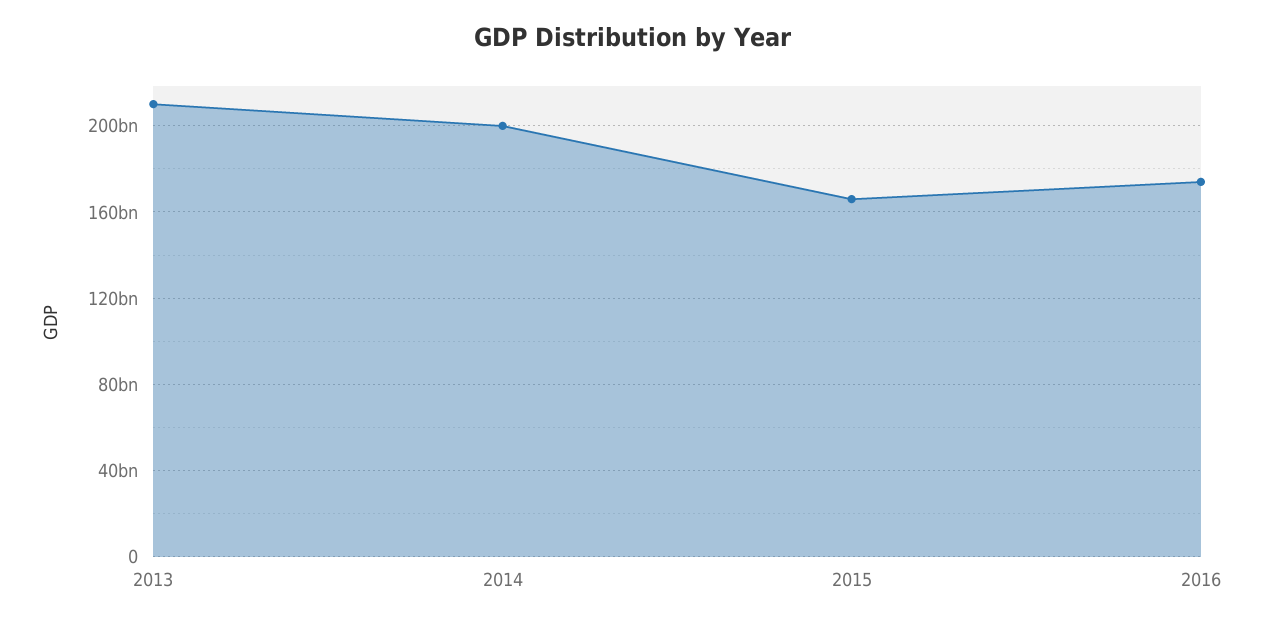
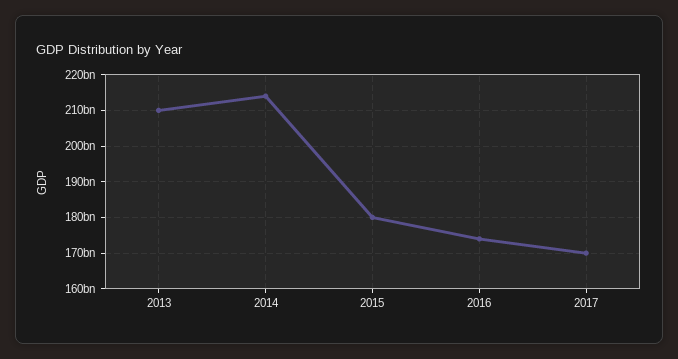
2014: 200000000000 -> 214000000000
2015: 165000000000 -> 180000000000
2017: none -> 170000000000

